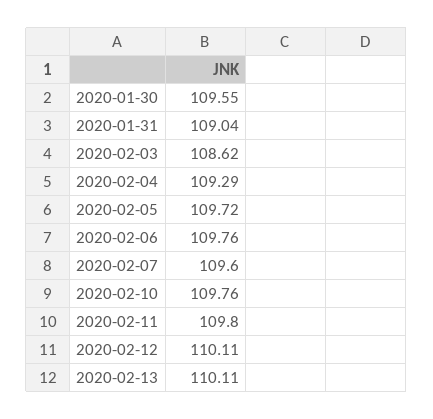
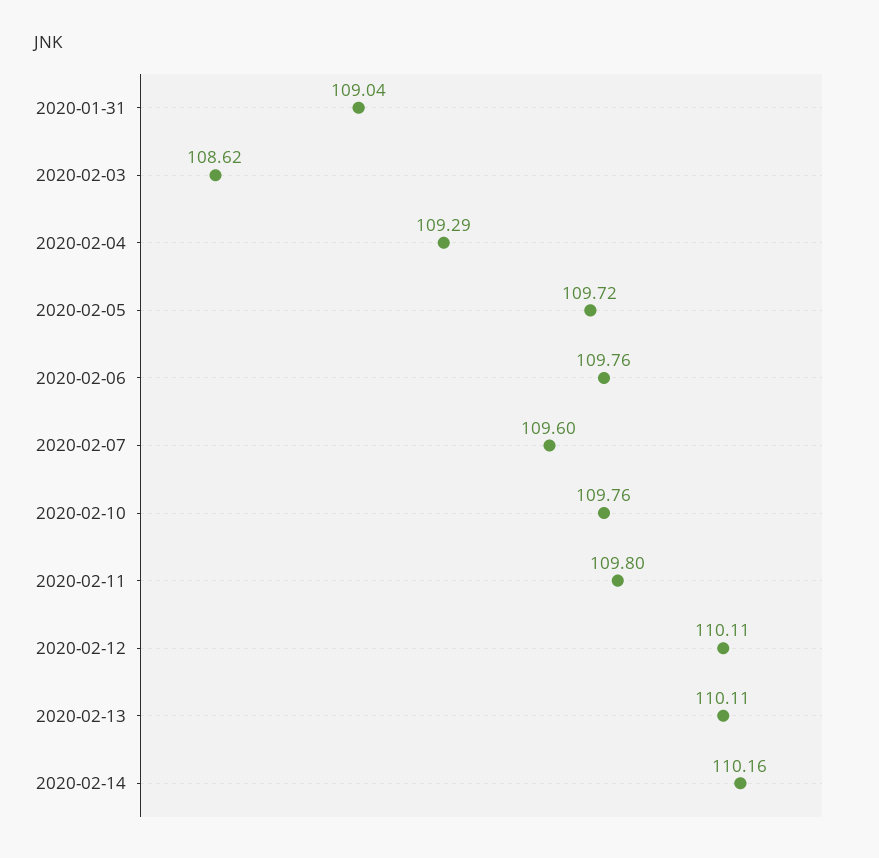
2020-01-30: 109.55 -> none
2020-02-14: none -> 110.16

